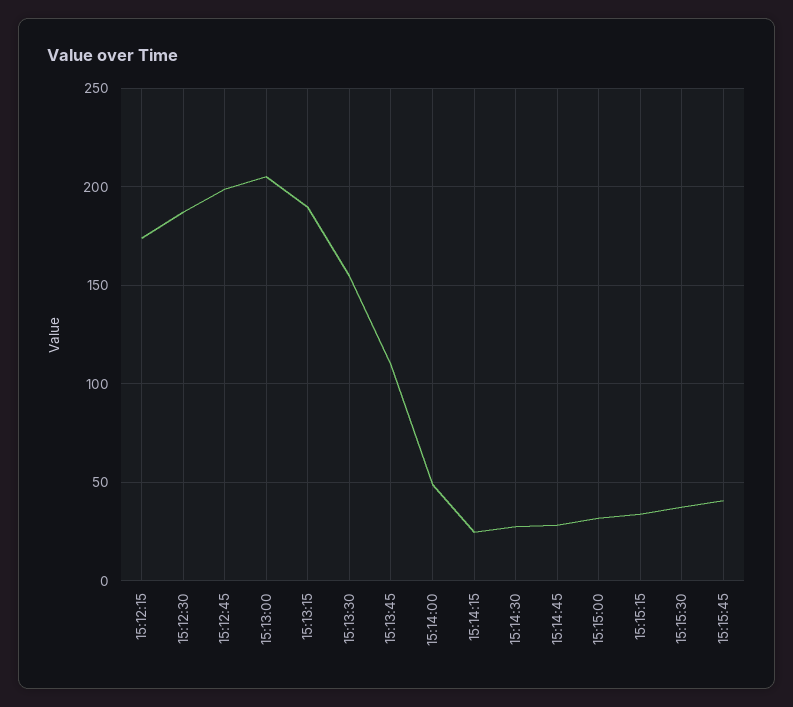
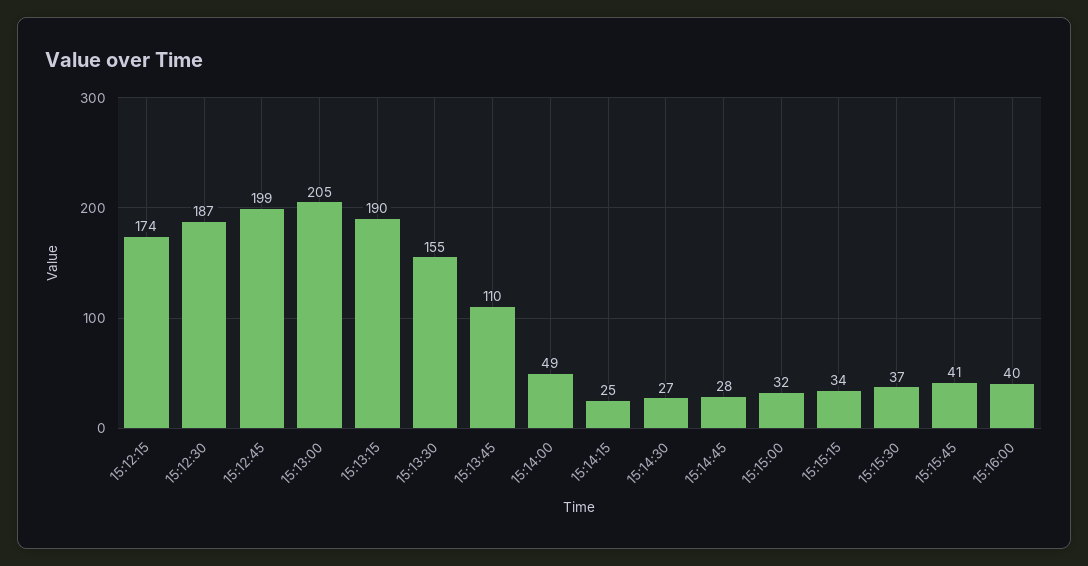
15:16:00: none -> 40

